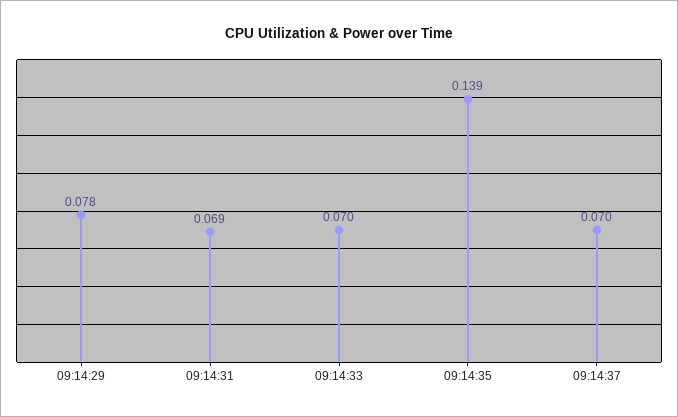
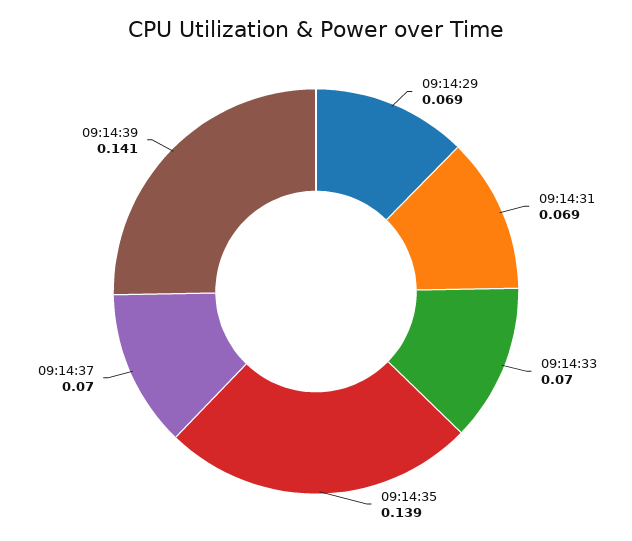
09:14:29: 0.078 -> 0.069
09:14:39: none -> 0.141

